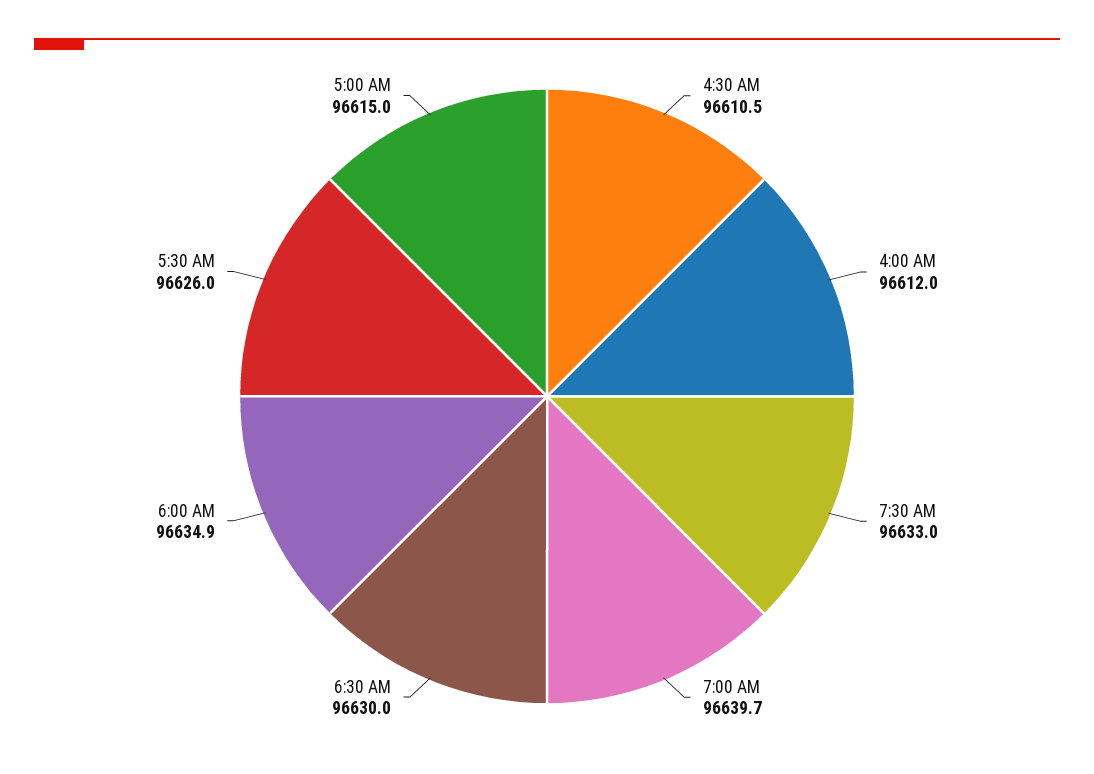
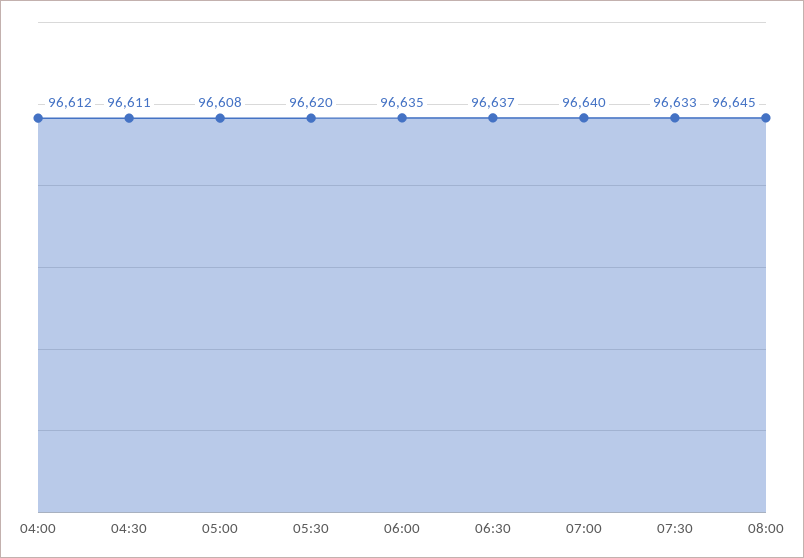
6:30 AM: 96630 -> 96637
5:30 AM: 96626 -> 96620
5:00 AM: 96615 -> 96608
08:00: none -> 96645

